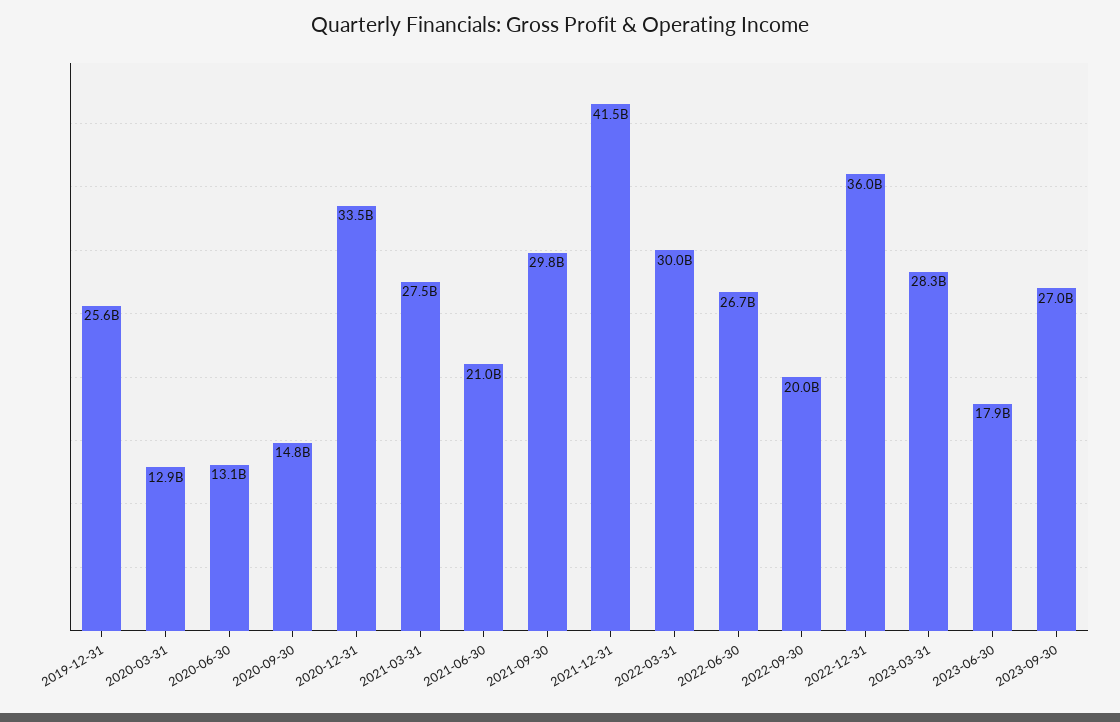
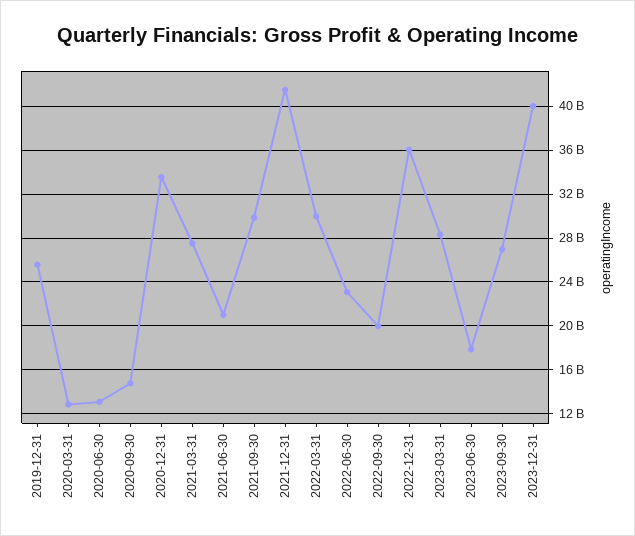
2022-06-30: 26700000000 -> 23000000000
2023-12-31: none -> 40000000000

